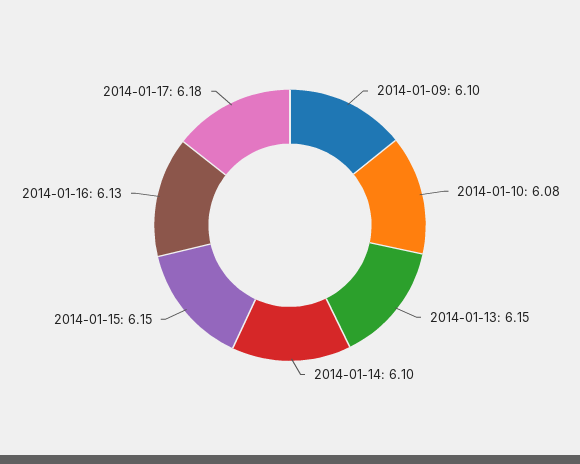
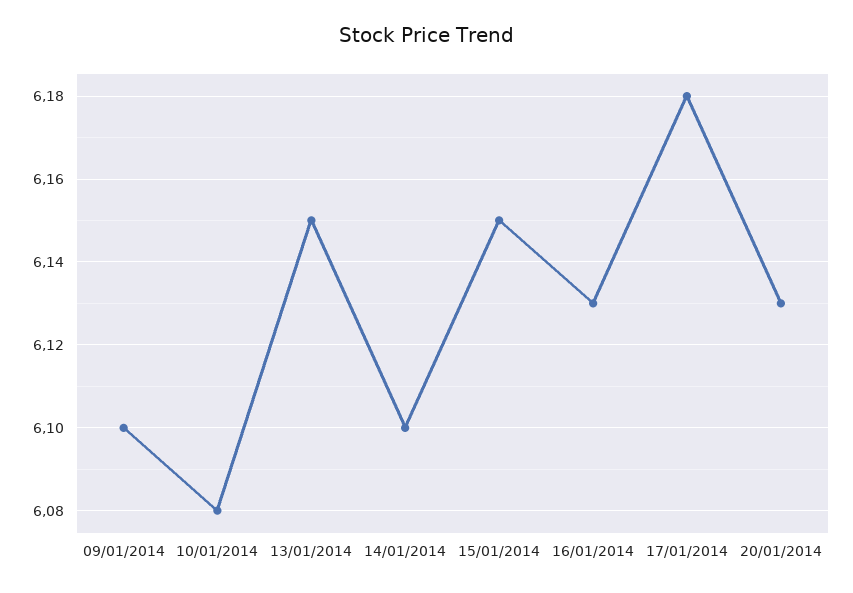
20/01/2014: none -> 6.13

